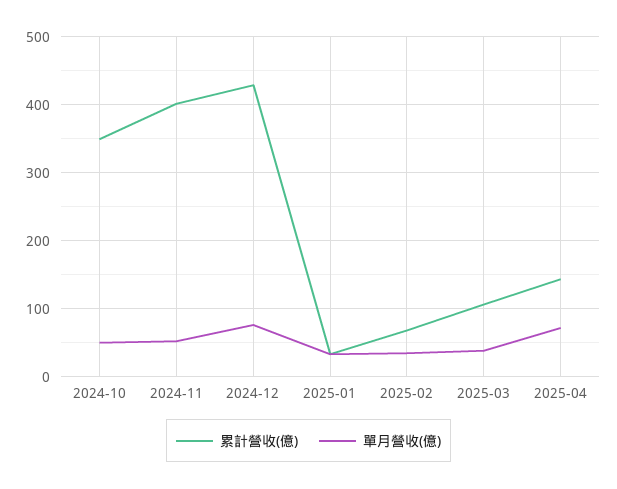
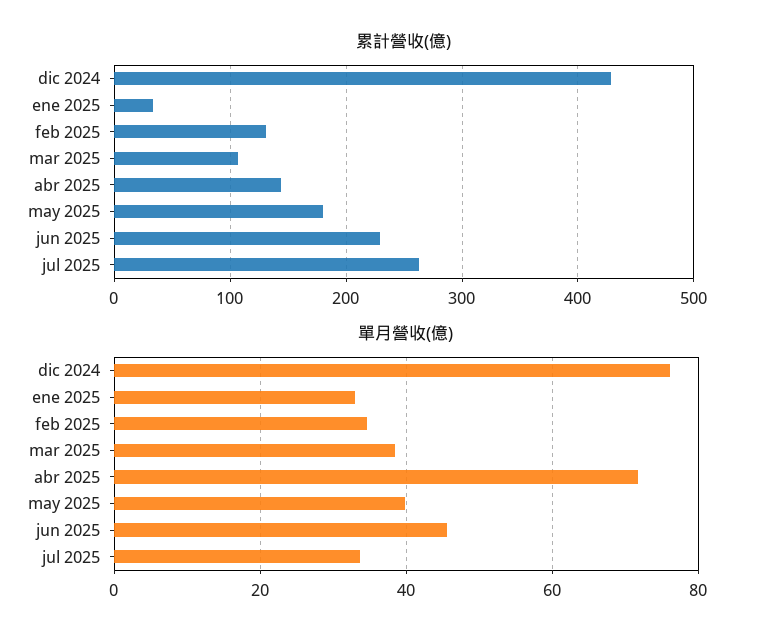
累計營收(億), 2024-10: 350 -> none
單月營收(億), 2024-10: 50 -> none
累計營收(億), 2024-11: 400 -> none
單月營收(億), 2024-11: 50 -> none
累計營收(億), 2025-02: 70 -> 130
累計營收(億), may 2025: none -> 180
累計營收(億), jun 2025: none -> 230
累計營收(億), jul 2025: none -> 260
單月營收(億), may 2025: none -> 40
單月營收(億), jun 2025: none -> 46
單月營收(億), jul 2025: none -> 34

